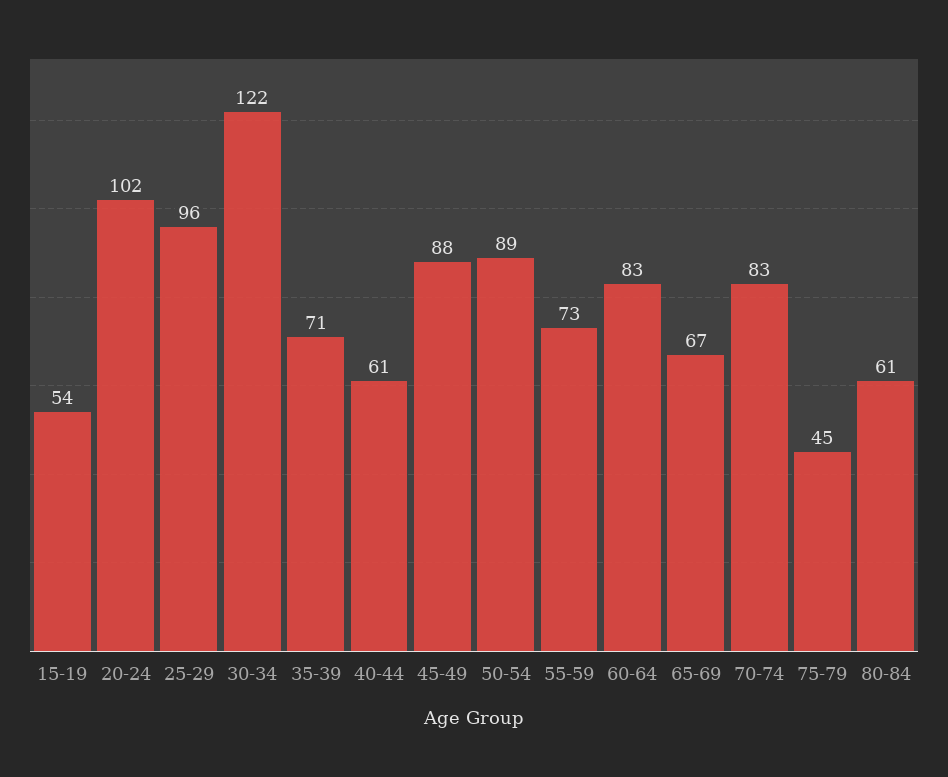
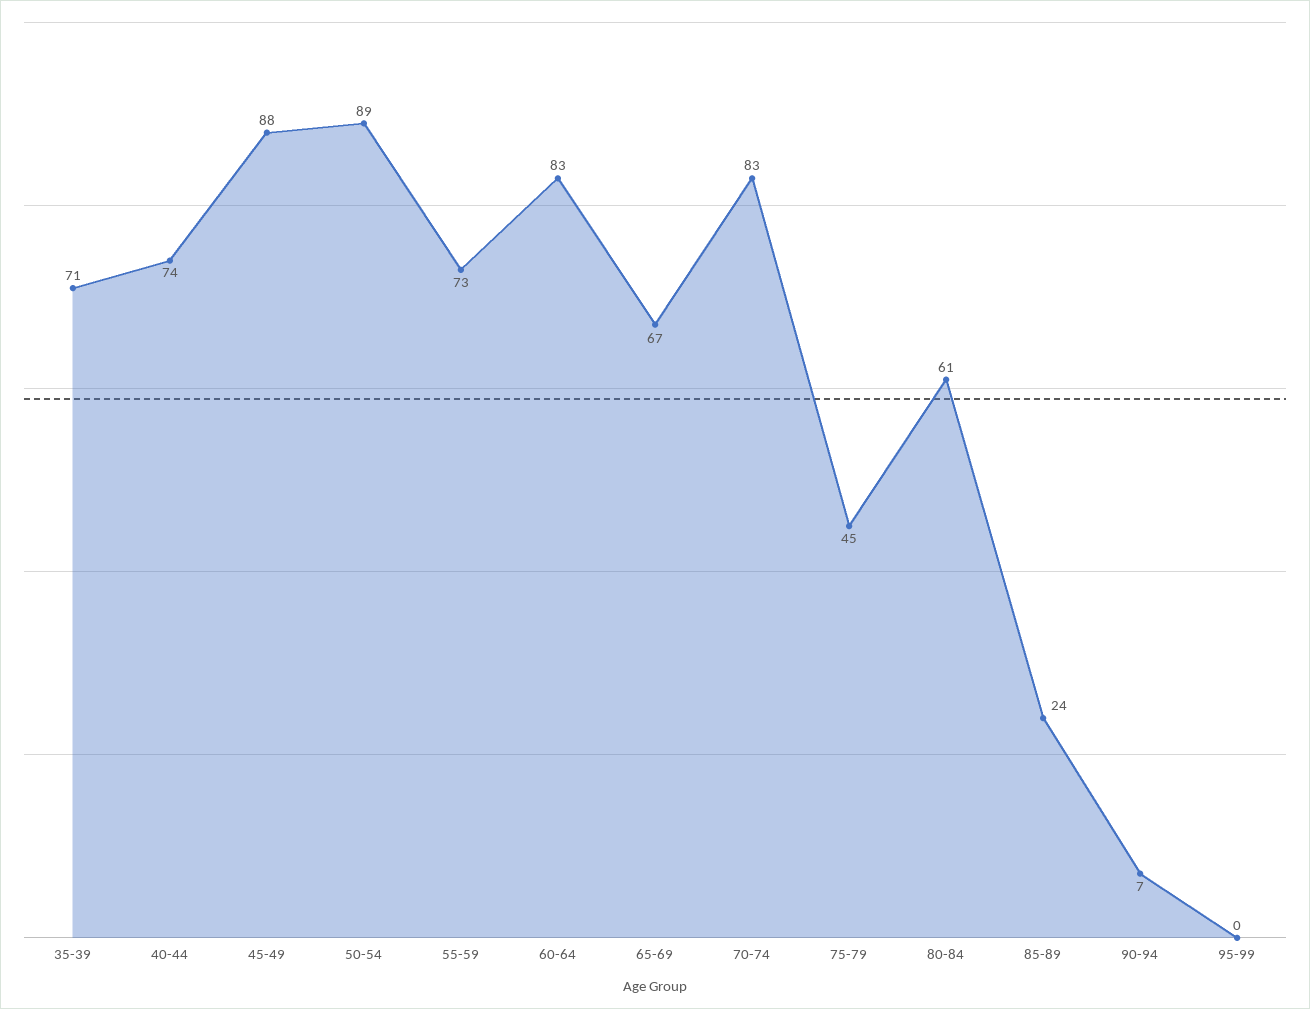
15-19: 54 -> none
20-24: 102 -> none
25-29: 96 -> none
30-34: 122 -> none
40-44: 61 -> 74
85-89: none -> 24
90-94: none -> 7
95-99: none -> 0

